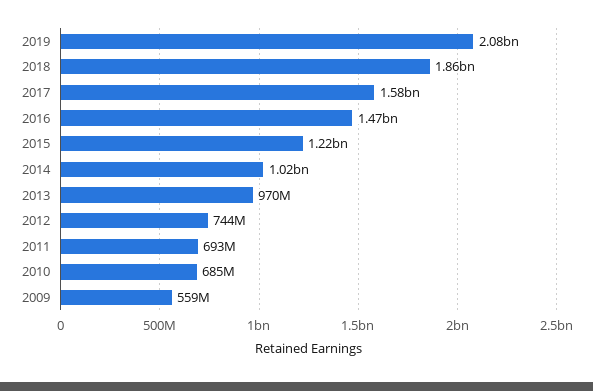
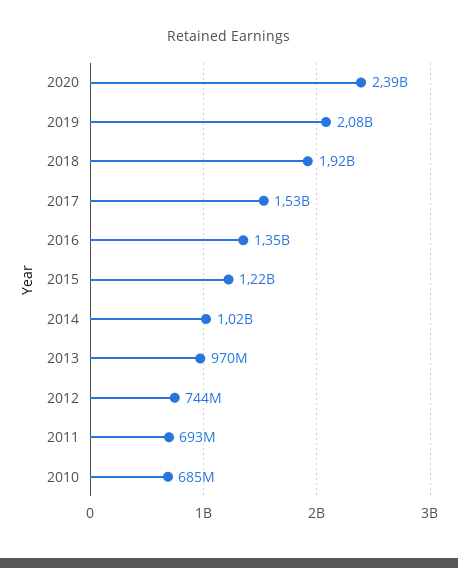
2018: 1860000000 -> 1920000000
2017: 1580000000 -> 1530000000
2016: 1470000000 -> 1350000000
2009: 559000000 -> none
2020: none -> 2390000000

